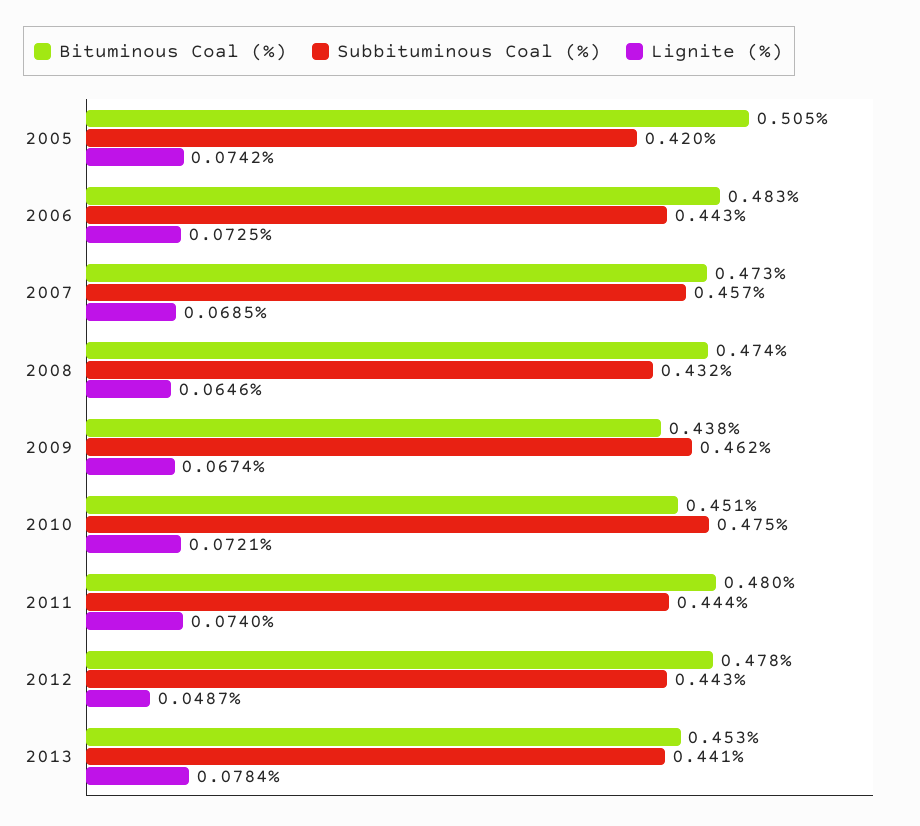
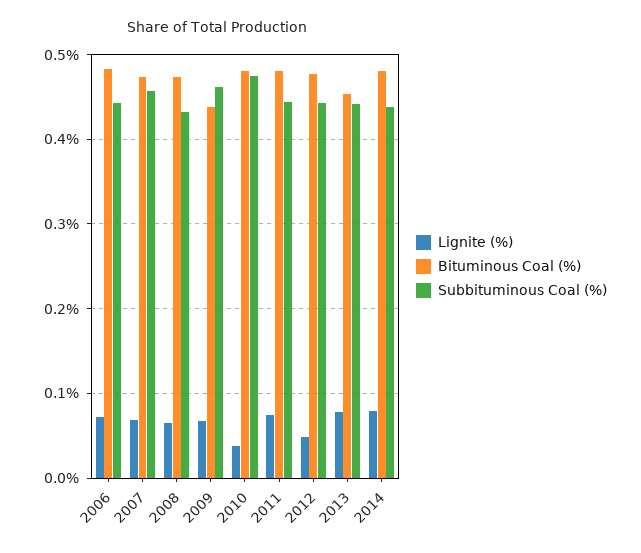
Bituminous Coal (%), 2005: 0.505 -> none
Subbituminous Coal (%), 2005: 0.42 -> none
Lignite (%), 2005: 0.0742 -> none
Bituminous Coal (%), 2010: 0.451 -> 0.48
Lignite (%), 2010: 0.0721 -> 0.04
Lignite (%), 2014: none -> 0.08
Bituminous Coal (%), 2014: none -> 0.48
Subbituminous Coal (%), 2014: none -> 0.44

